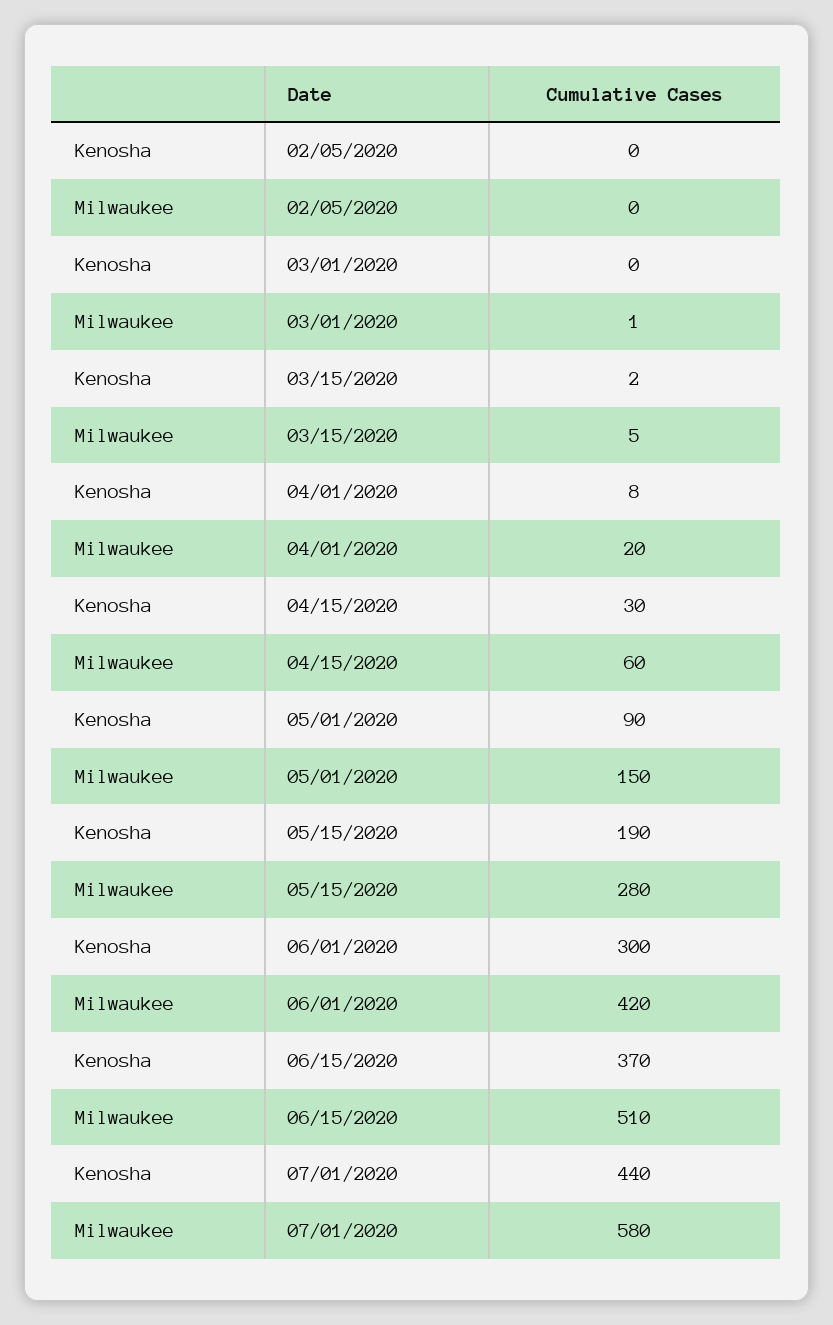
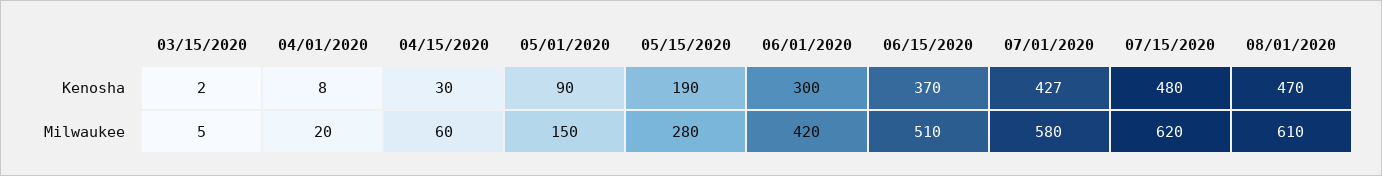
Kenosha, 02/05/2020: 0 -> none
Milwaukee, 02/05/2020: 0 -> none
Kenosha, 03/01/2020: 0 -> none
Milwaukee, 03/01/2020: 1 -> none
Kenosha, 07/01/2020: 440 -> 427
Kenosha, 07/15/2020: none -> 480
Kenosha, 08/01/2020: none -> 470
Milwaukee, 07/15/2020: none -> 620
Milwaukee, 08/01/2020: none -> 610

